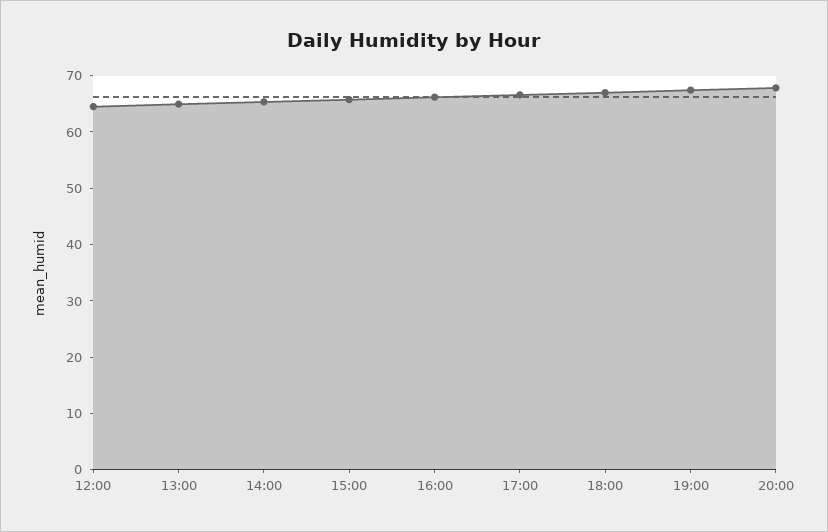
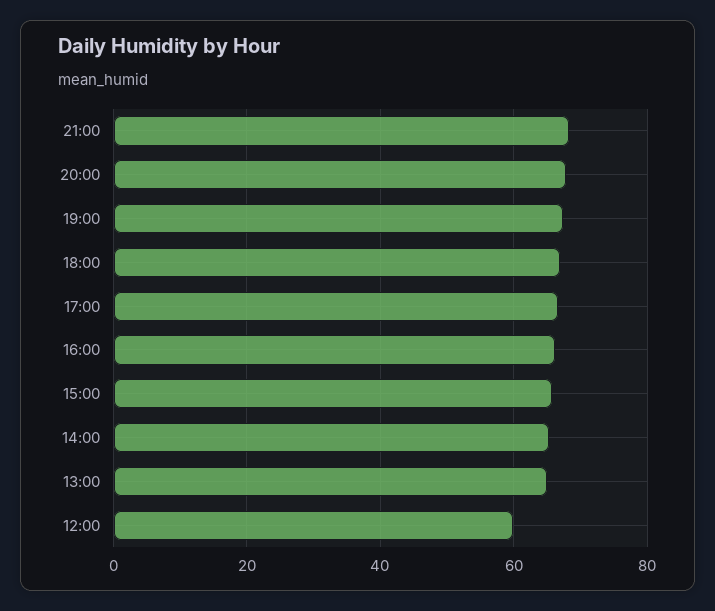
12:00: 64 -> 60
21:00: none -> 68

